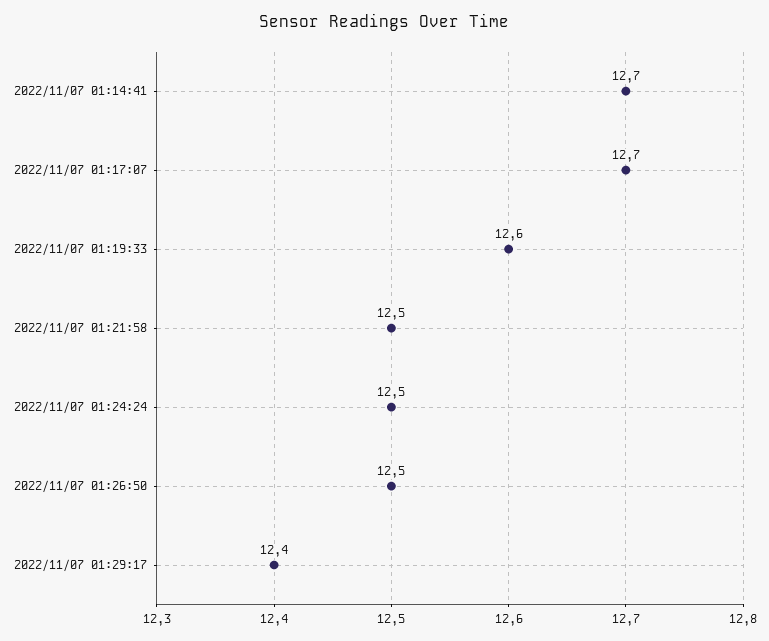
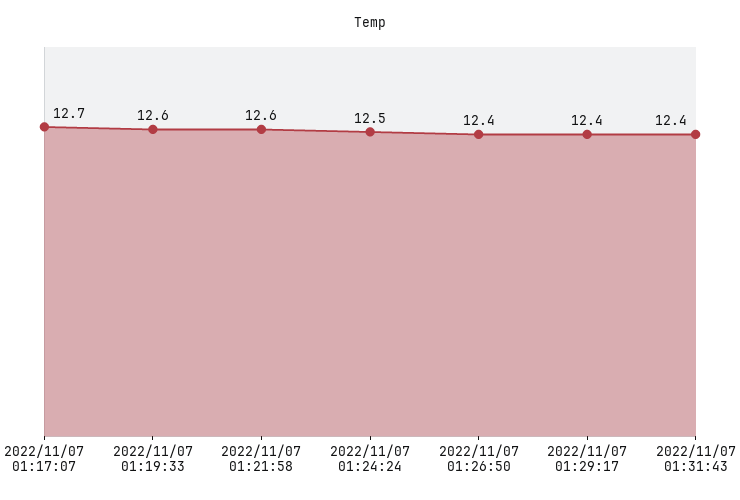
2022/11/07 01:14:41: 12.7 -> none
2022/11/07 01:21:58: 12.5 -> 12.6
2022/11/07 01:26:50: 12.5 -> 12.4
2022/11/07 01:31:43: none -> 12.4

